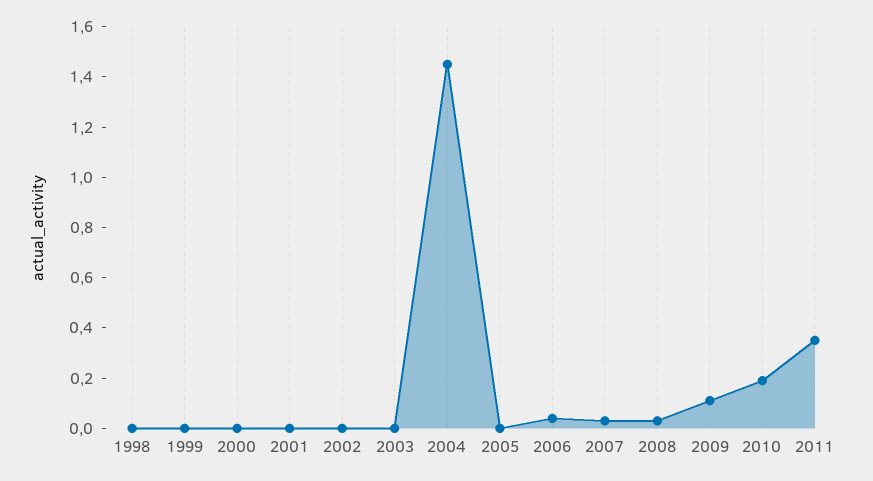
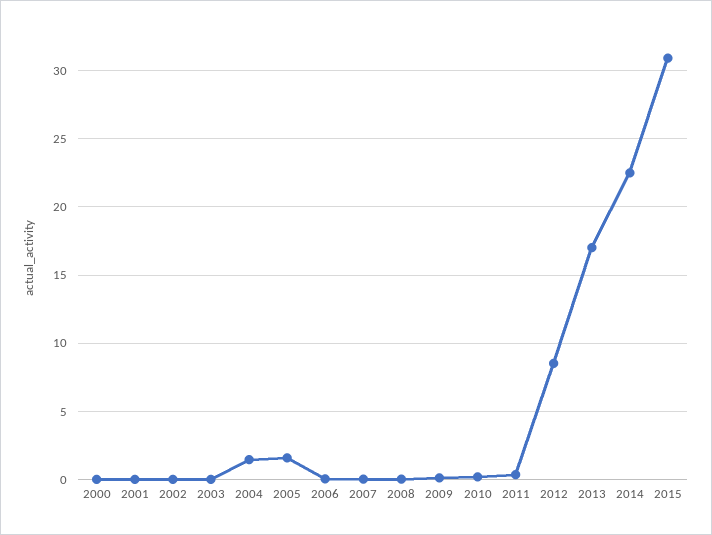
1998: 0 -> none
1999: 0 -> none
2005: 0 -> 1.5
2012: none -> 8.5
2013: none -> 17
2014: none -> 22.5
2015: none -> 31

